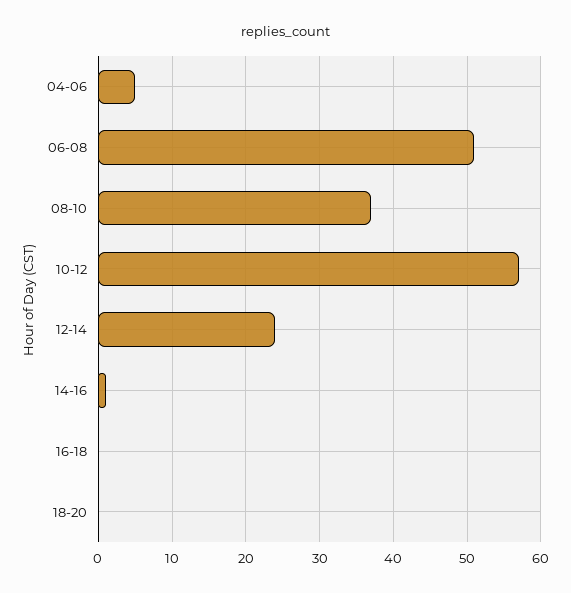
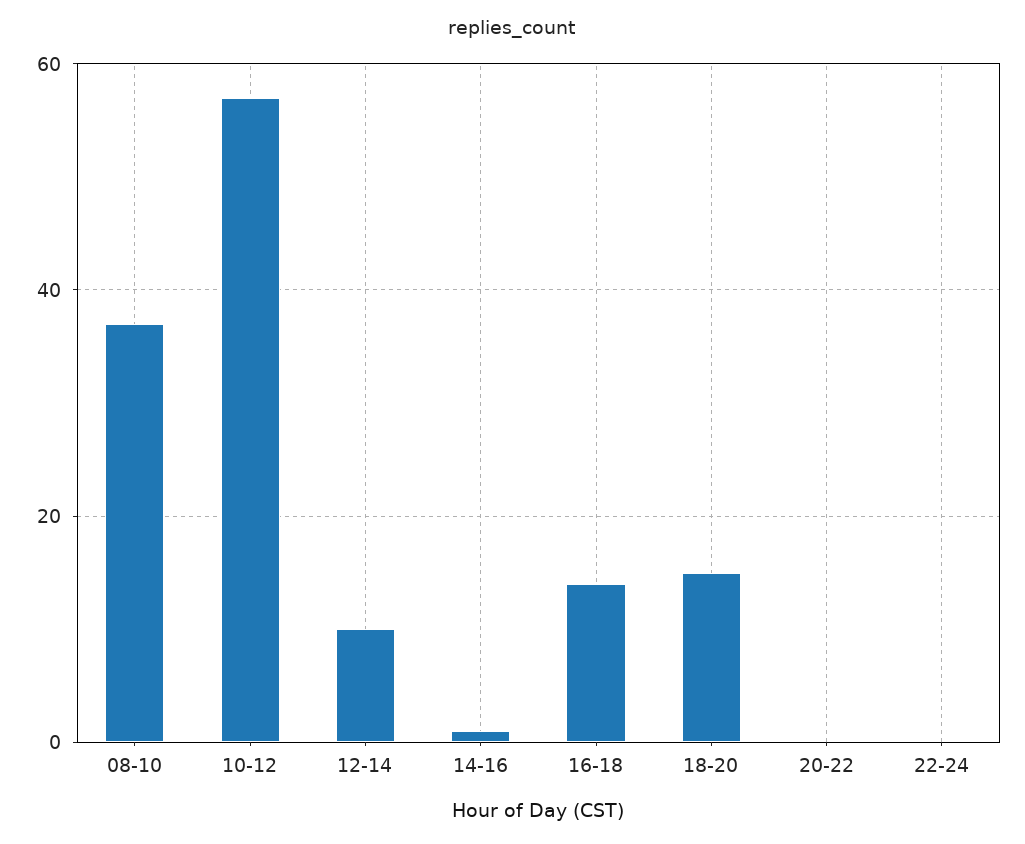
04-06: 5 -> none
06-08: 51 -> none
12-14: 24 -> 10
16-18: 0 -> 15
18-20: 0 -> 15
20-22: none -> 0
22-24: none -> 0

